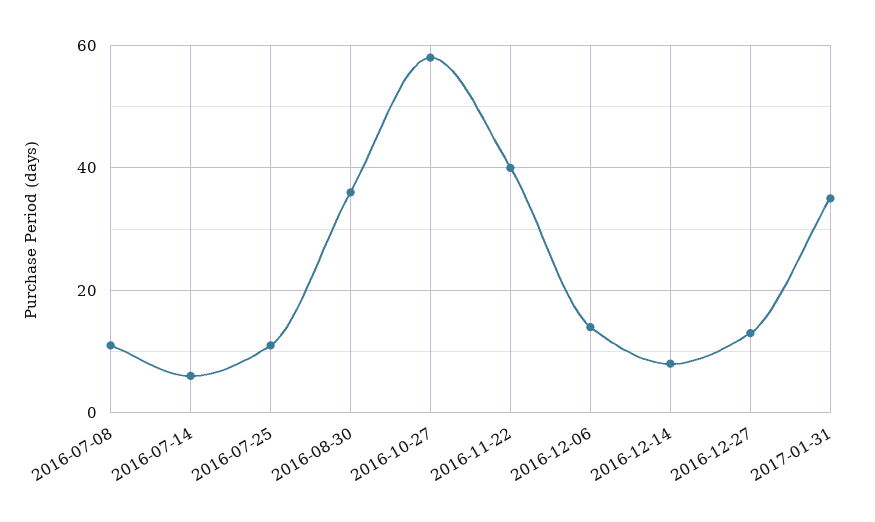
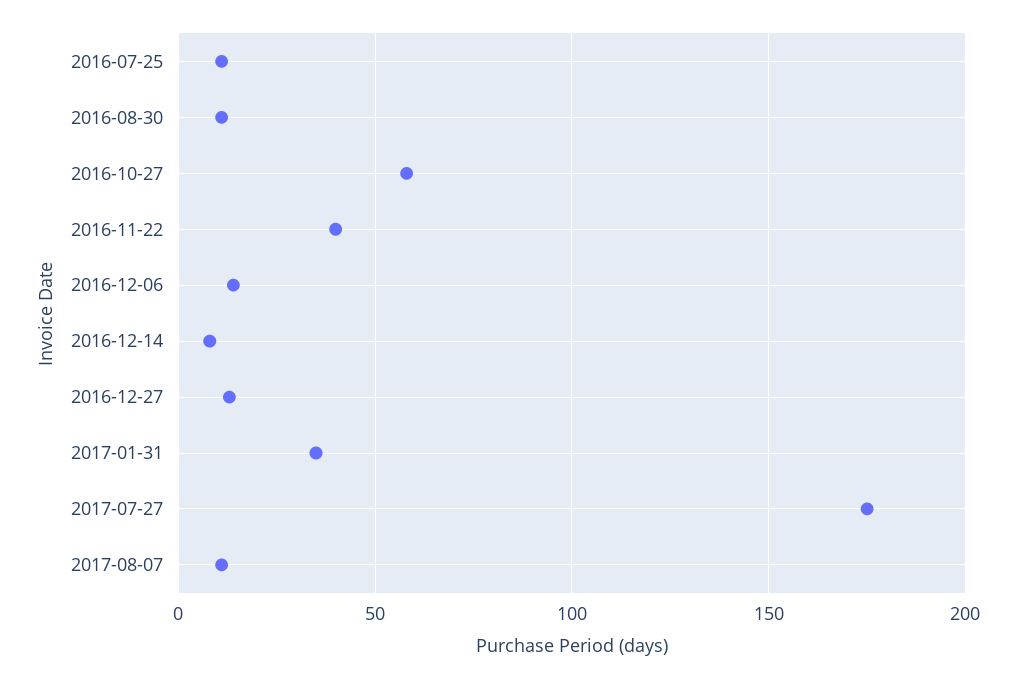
2016-07-08: 10 -> none
2016-07-14: 5 -> none
2016-08-30: 35 -> 10
2017-07-27: none -> 175
2017-08-07: none -> 10

